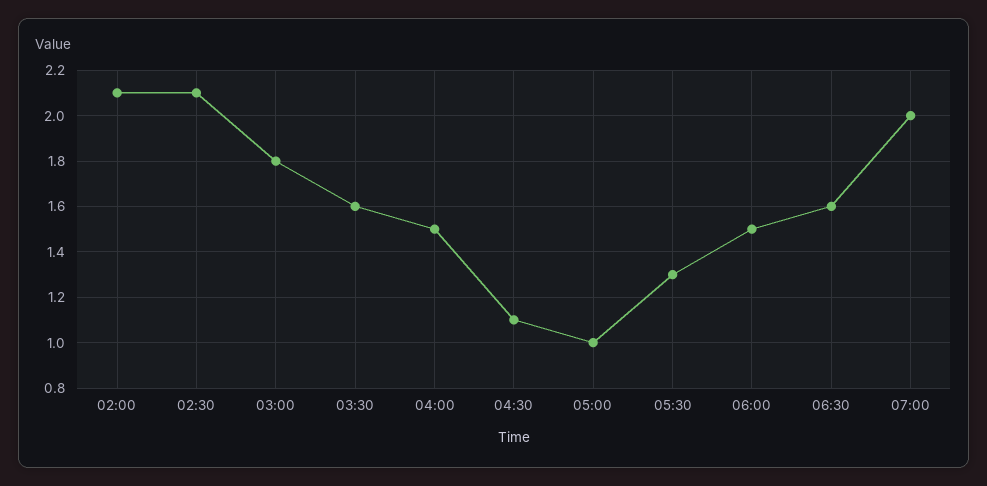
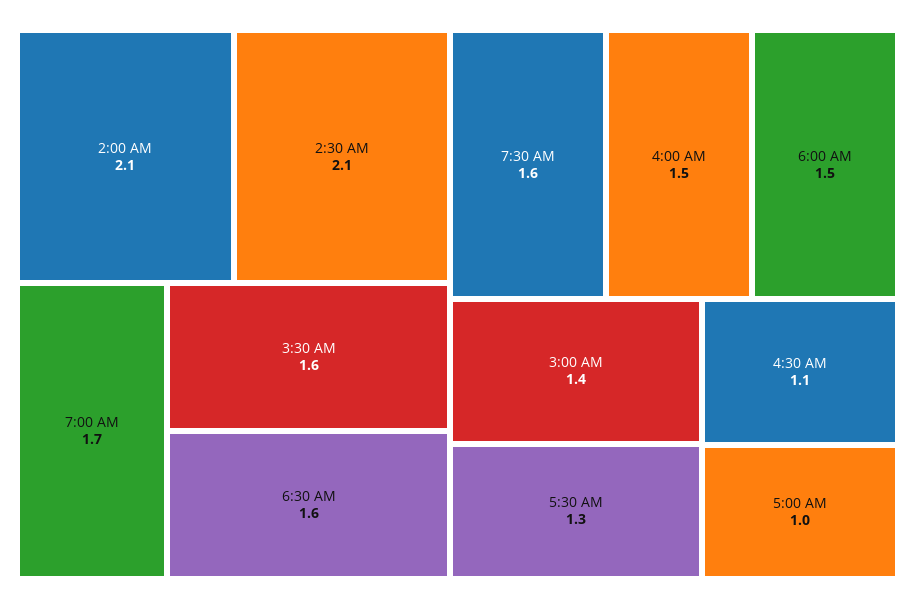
03:00: 1.8 -> 1.4
07:00: 2 -> 1.7
7:30 AM: none -> 1.6

